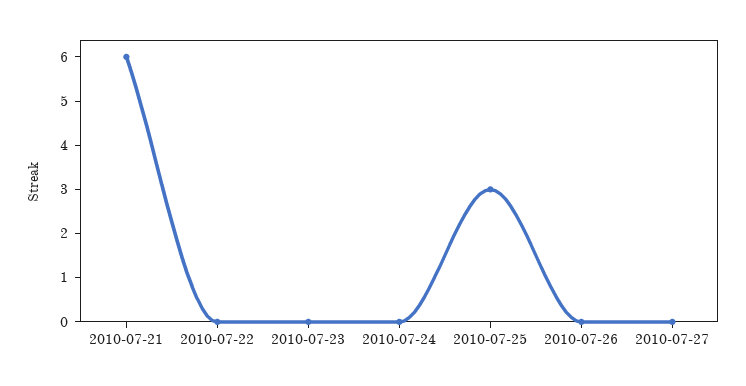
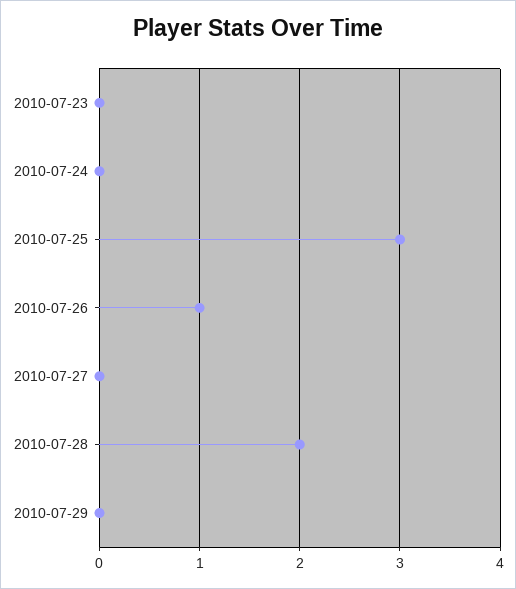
2010-07-21: 6 -> none
2010-07-22: 0 -> none
2010-07-26: 0 -> 1
2010-07-28: none -> 2
2010-07-29: none -> 0

